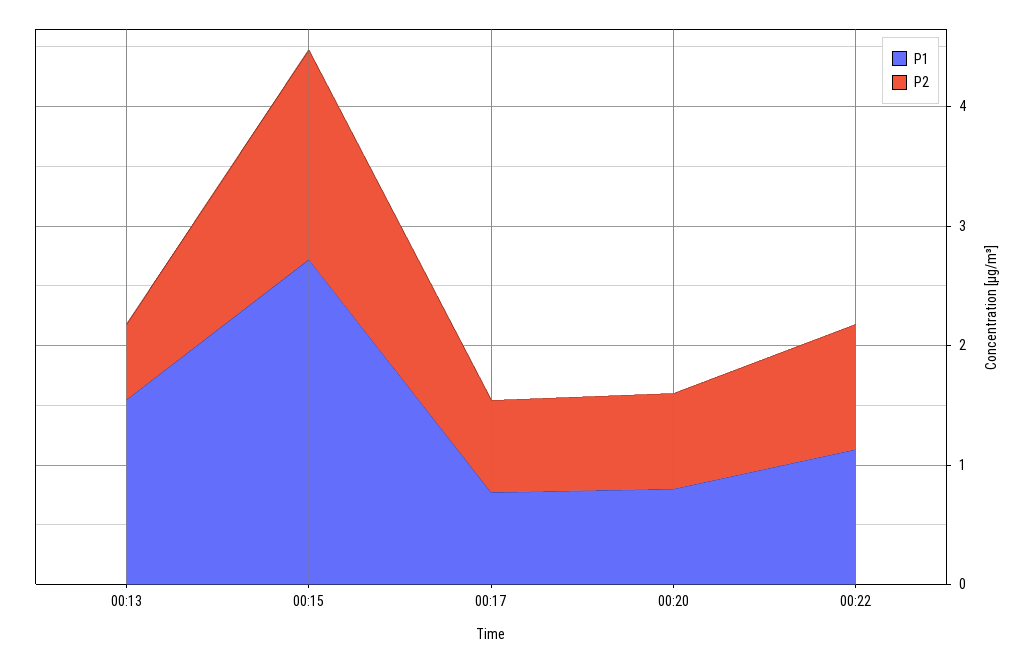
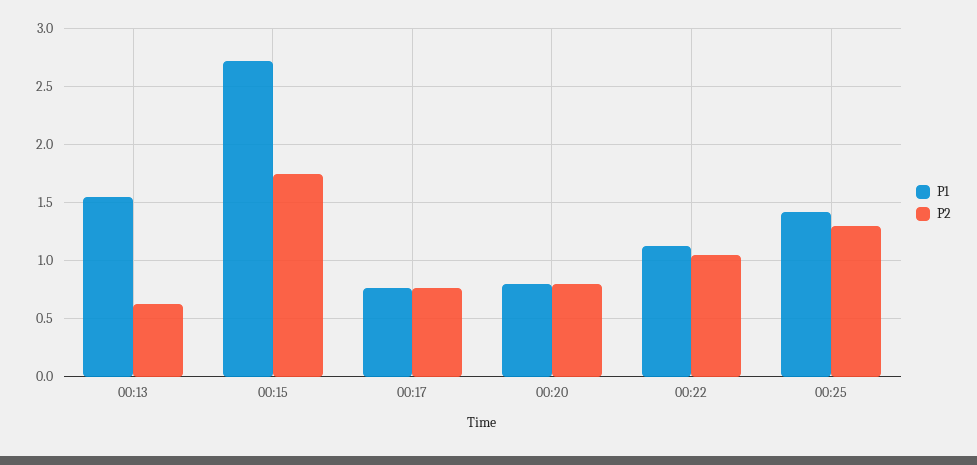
P1, 00:25: none -> 1.4
P2, 00:25: none -> 1.3

